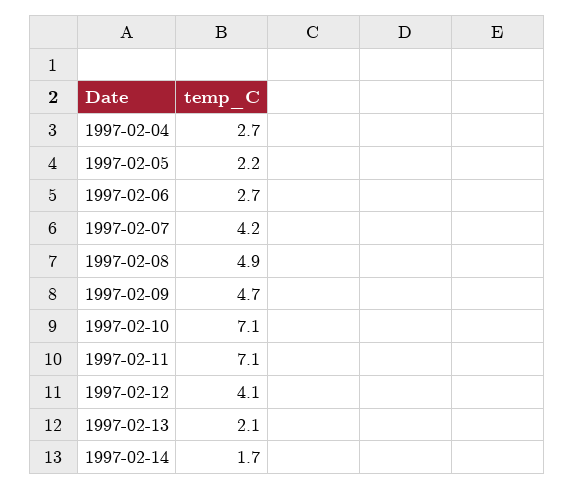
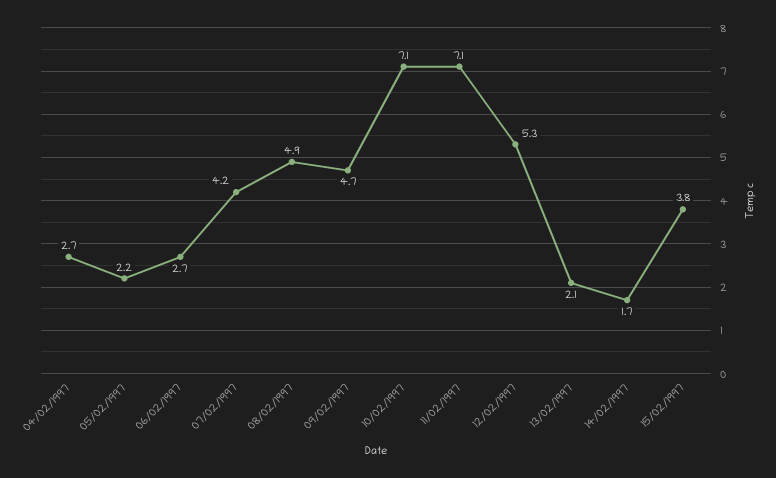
1997-02-12: 4.1 -> 5.3
15/02/1997: none -> 3.8

